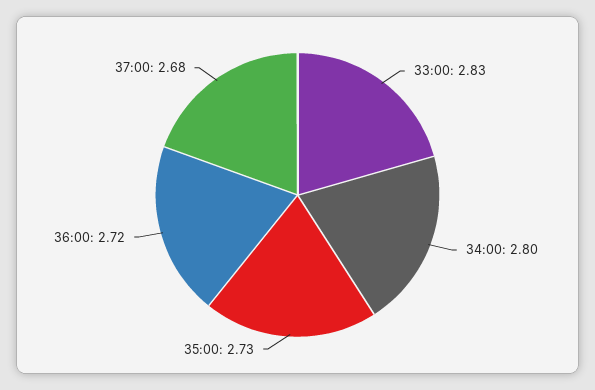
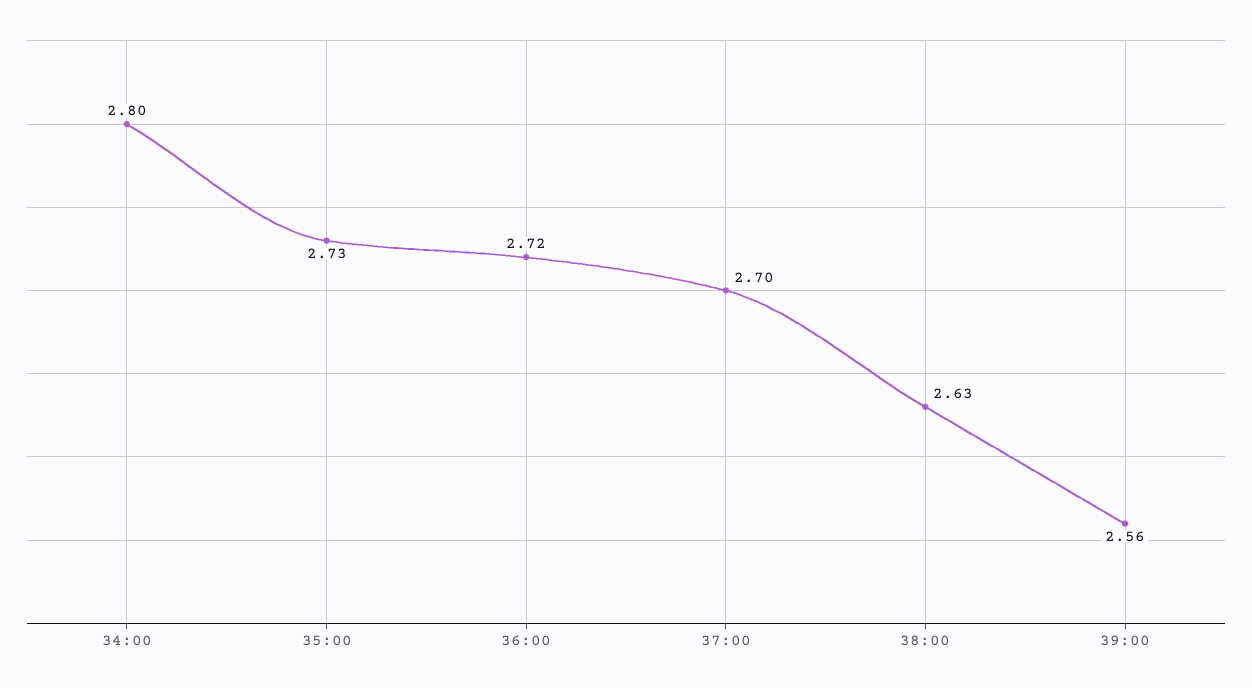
33:00: 2.83 -> none
37:00: 2.68 -> 2.7
38:00: none -> 2.63
39:00: none -> 2.56

